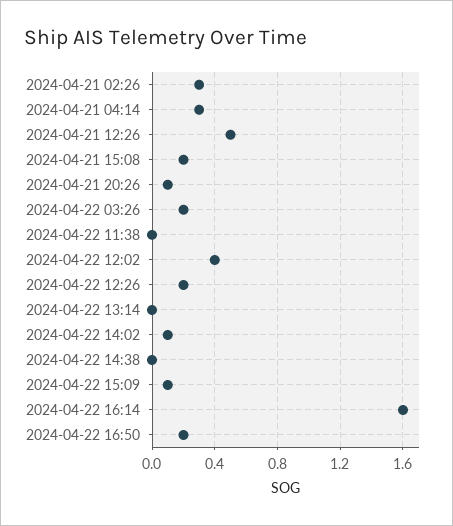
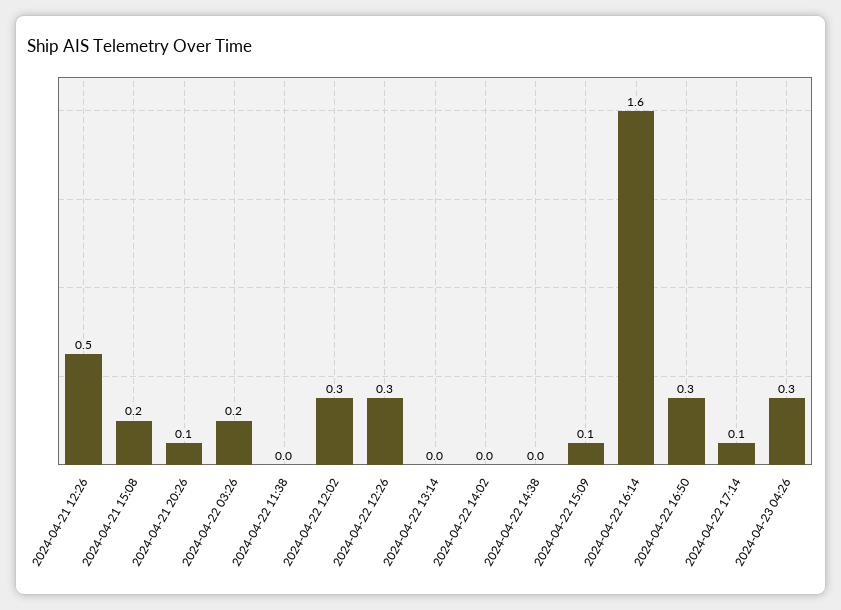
2024-04-21 02:26: 0.3 -> none
2024-04-21 04:14: 0.3 -> none
2024-04-22 12:02: 0.4 -> 0.3
2024-04-22 12:26: 0.2 -> 0.3
2024-04-22 14:02: 0.1 -> 0
2024-04-22 16:50: 0.2 -> 0.3
2024-04-22 17:14: none -> 0.1
2024-04-23 04:26: none -> 0.3

